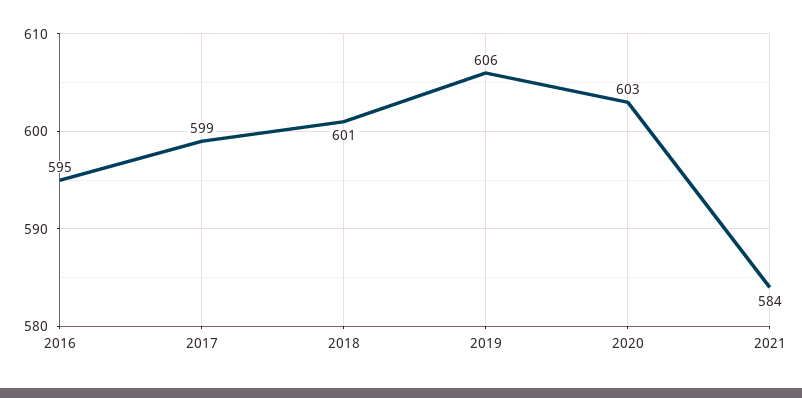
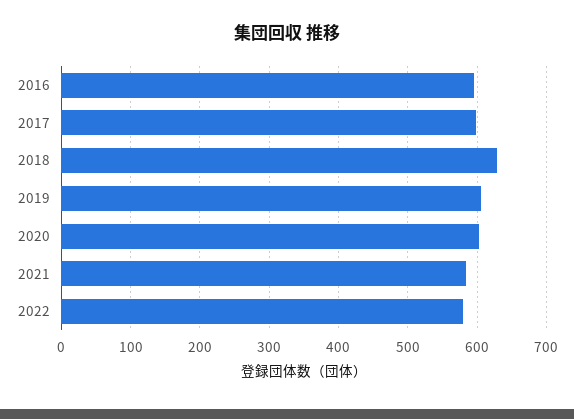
2018: 601 -> 630
2022: none -> 580

